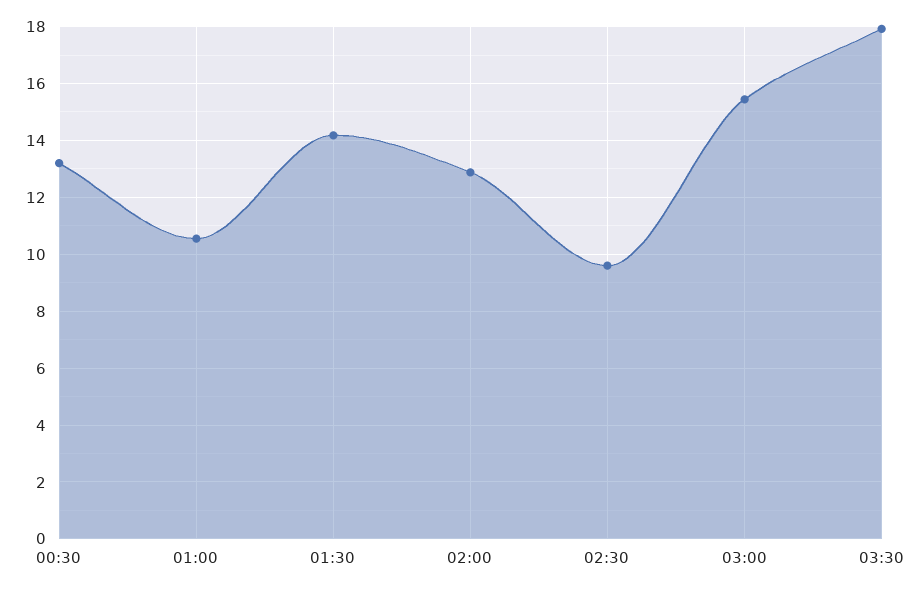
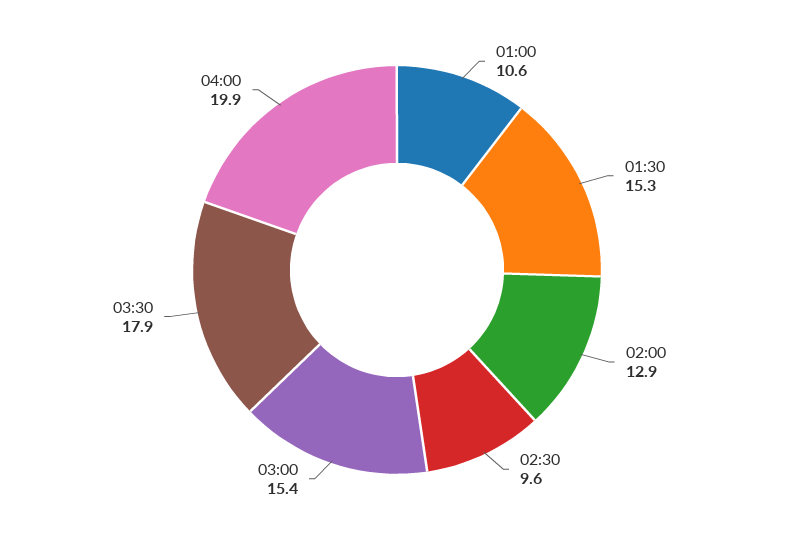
00:30: 13.25 -> none
01:30: 14.25 -> 15.3
04:00: none -> 19.9

